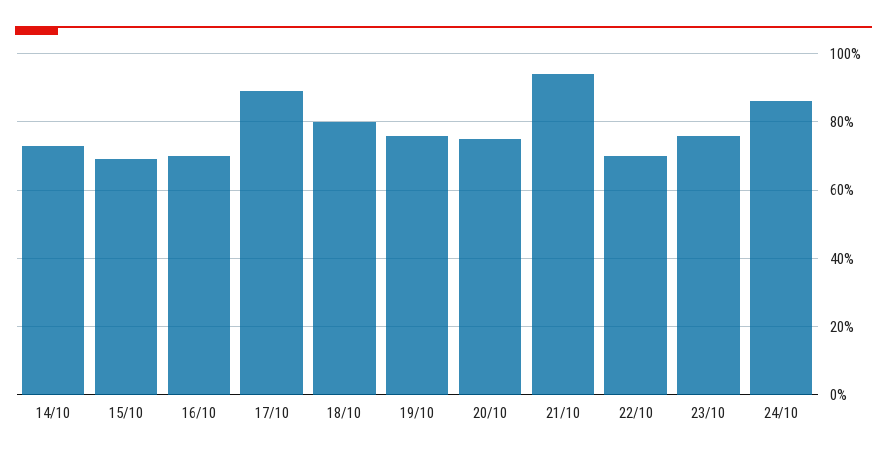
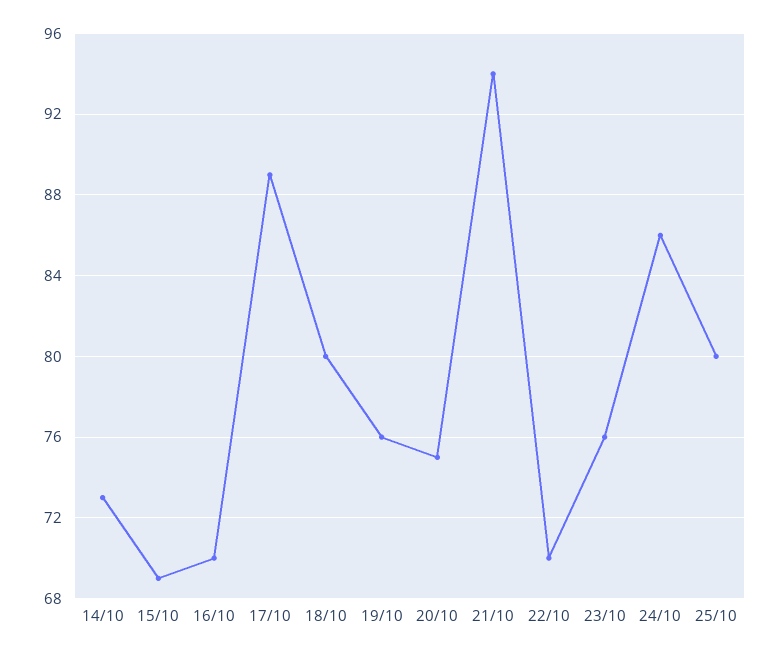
25/10: none -> 80

